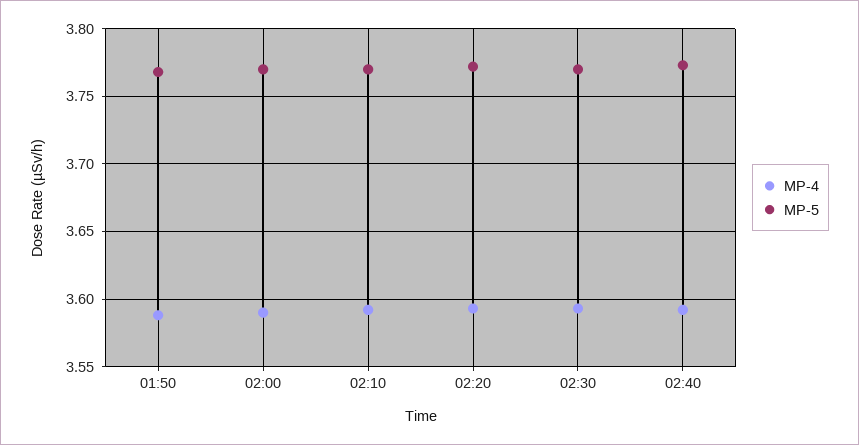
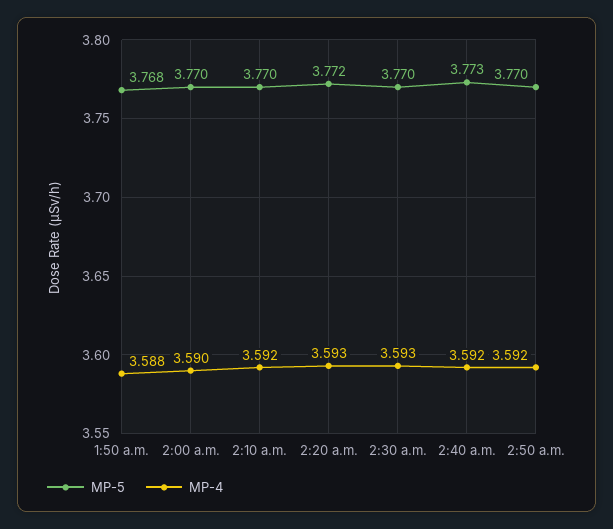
MP-5, 2:50 a.m.: none -> 3.77
MP-4, 2:50 a.m.: none -> 3.592

